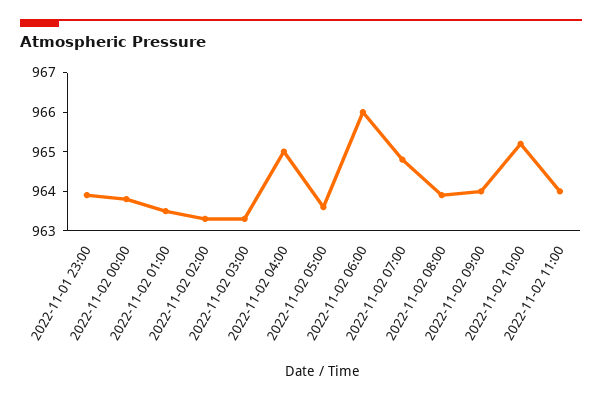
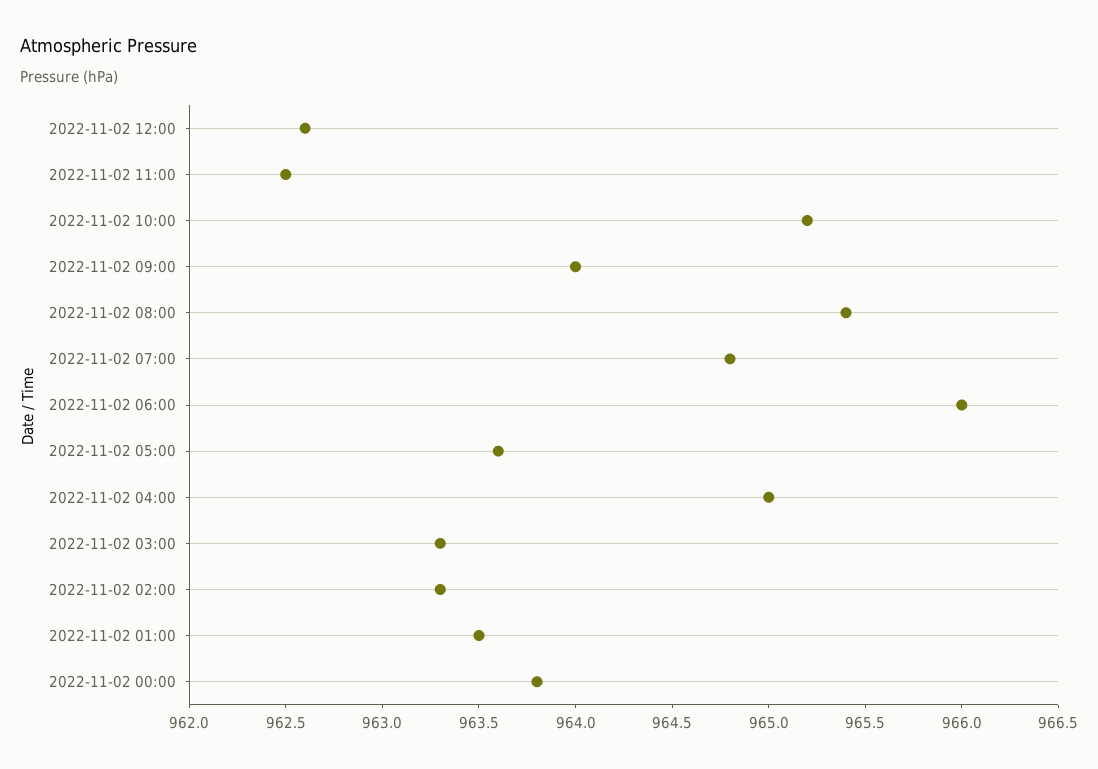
2022-11-01 23:00: 964 -> none
2022-11-02 08:00: 964 -> 965.4
2022-11-02 11:00: 964 -> 962.5
2022-11-02 12:00: none -> 962.6

